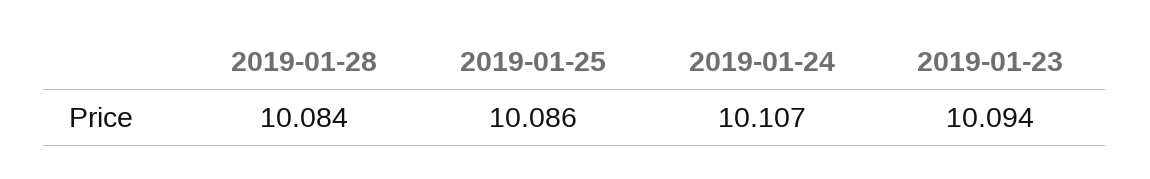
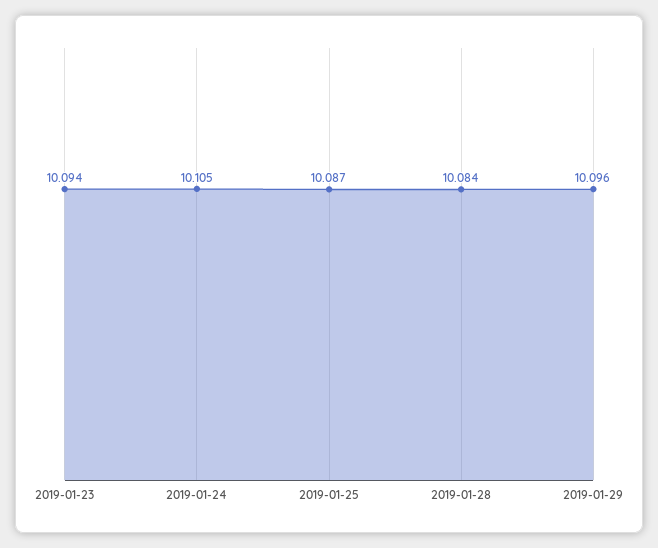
2019-01-25: 10.086 -> 10.087
2019-01-24: 10.107 -> 10.105
2019-01-29: none -> 10.096

